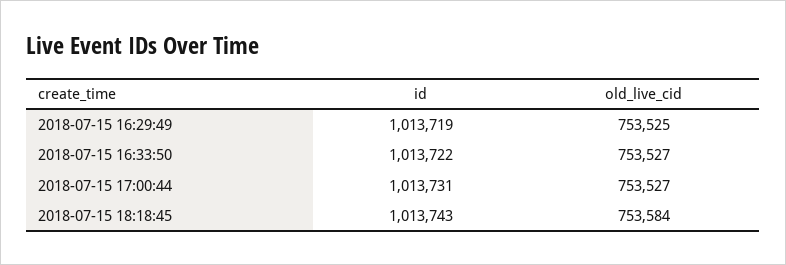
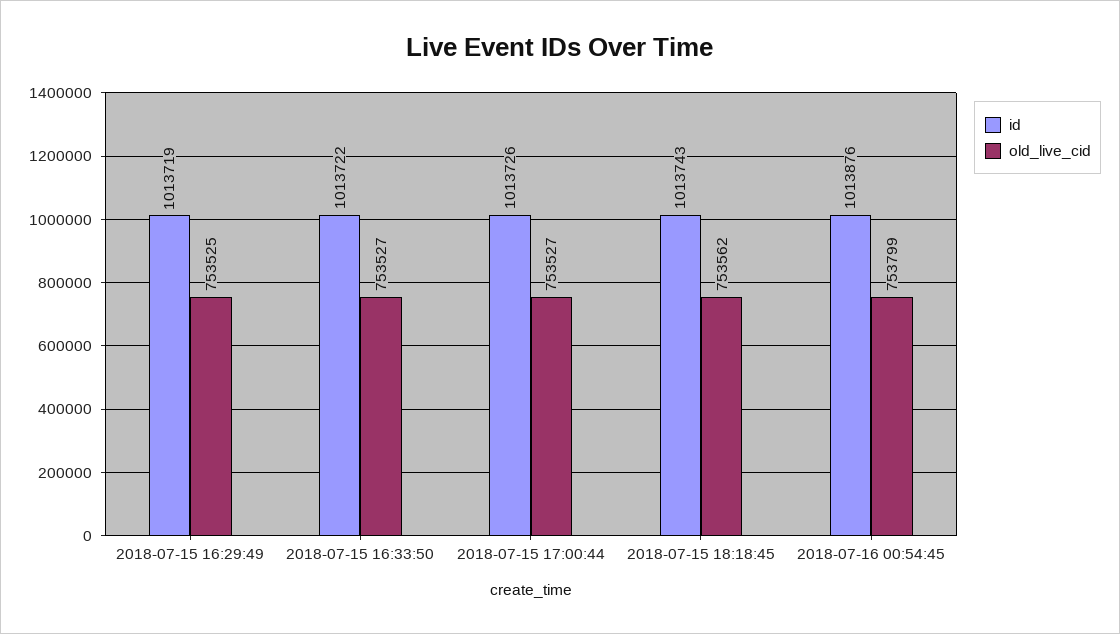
id, 2018-07-15 17:00:44: 1013731 -> 1013726
old_live_cid, 2018-07-15 18:18:45: 753584 -> 753562
id, 2018-07-16 00:54:45: none -> 1013876
old_live_cid, 2018-07-16 00:54:45: none -> 753799

